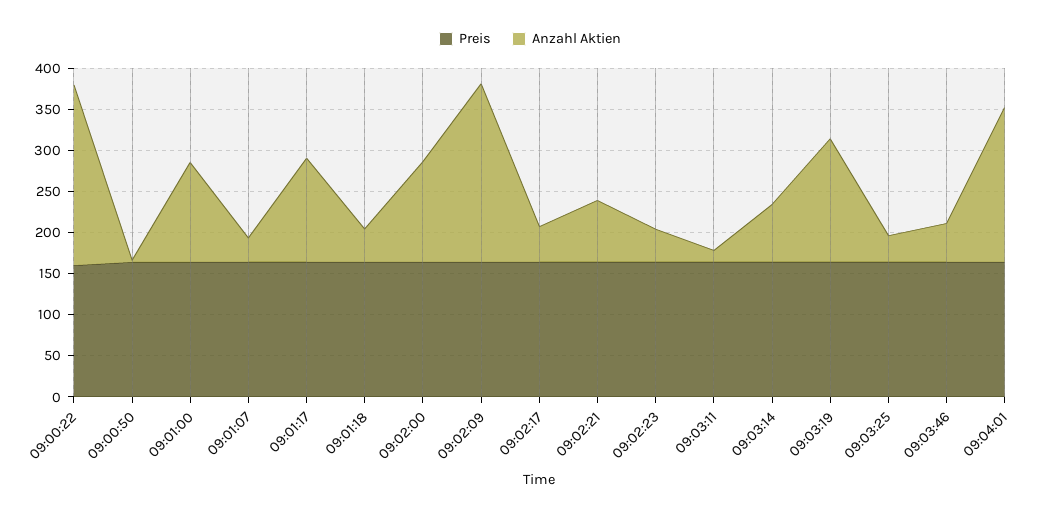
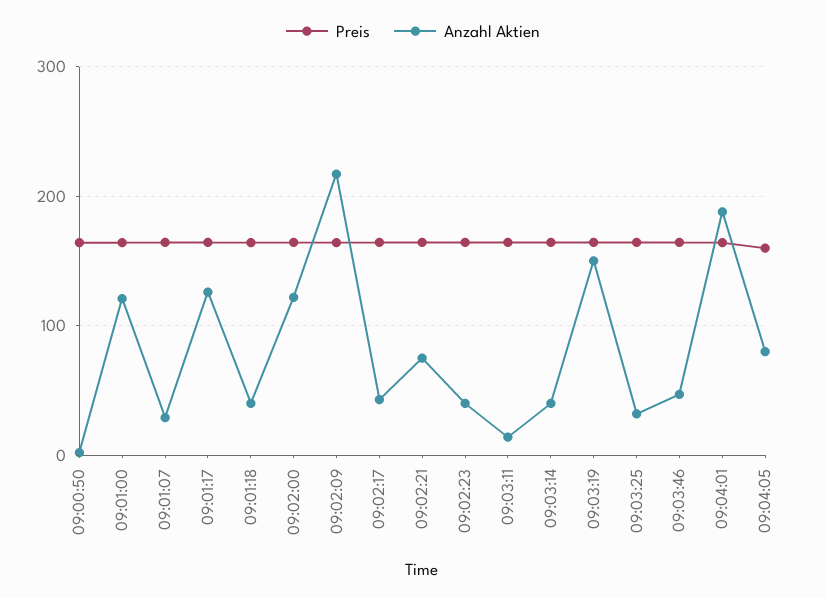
Preis, 09:00:22: 160 -> none
Anzahl Aktien, 09:00:22: 220 -> none
Anzahl Aktien, 09:03:14: 70 -> 40
Preis, 09:04:05: none -> 160
Anzahl Aktien, 09:04:05: none -> 80

